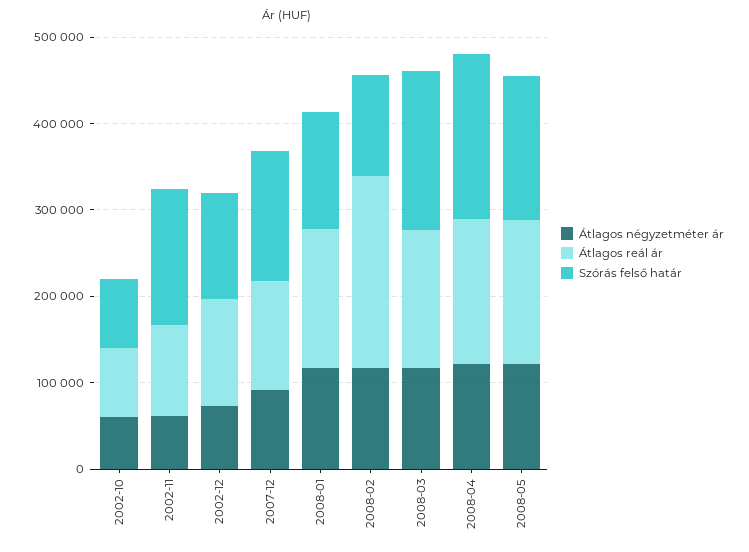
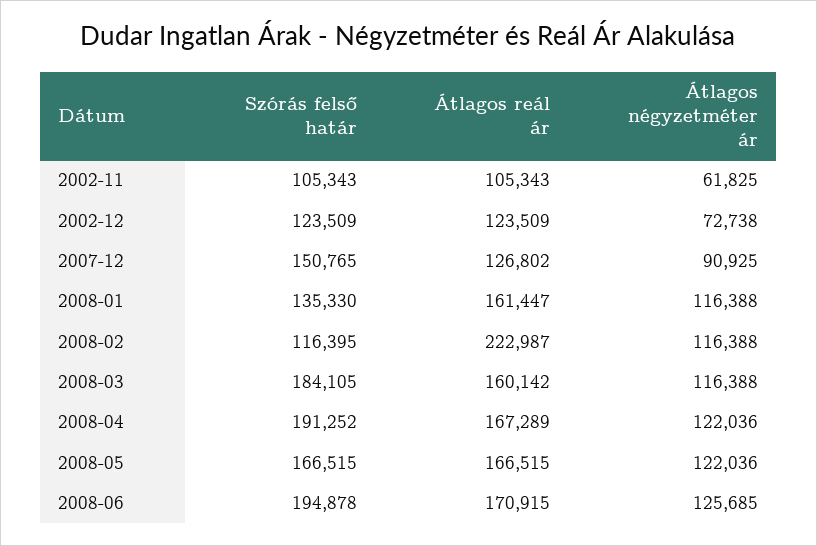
Átlagos négyzetméter ár, 2002-10: 60000 -> none
Átlagos reál ár, 2002-10: 80000 -> none
Szórás felső határ, 2002-10: 80000 -> none
Szórás felső határ, 2002-11: 160000 -> 105343
Szórás felső határ, 2008-06: none -> 194878
Átlagos reál ár, 2008-06: none -> 170915
Átlagos négyzetméter ár, 2008-06: none -> 125685

